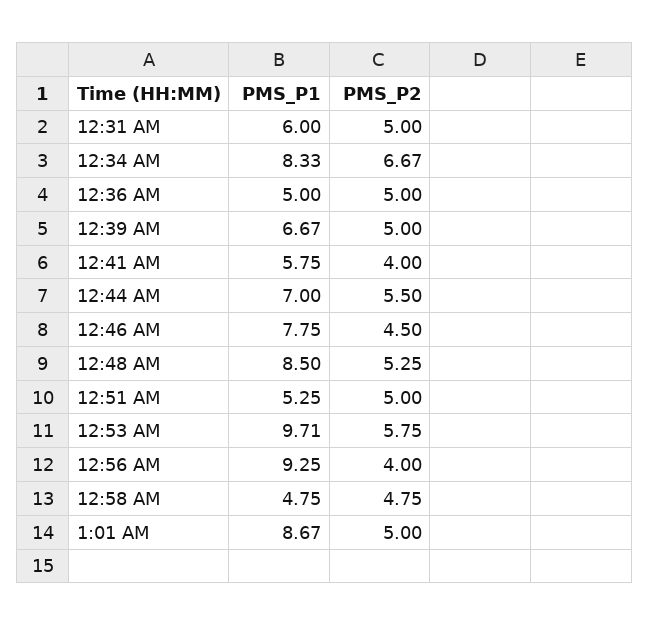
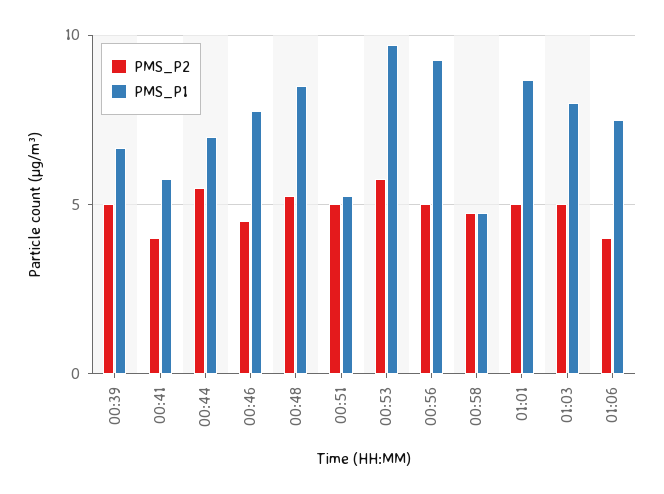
PMS_P1, 12:31 AM: 6 -> none
PMS_P2, 12:31 AM: 5 -> none
PMS_P1, 12:34 AM: 8.33 -> none
PMS_P2, 12:34 AM: 6.67 -> none
PMS_P1, 12:36 AM: 5 -> none
PMS_P2, 12:36 AM: 5 -> none
PMS_P2, 12:56 AM: 4 -> 5
PMS_P2, 01:03: none -> 5
PMS_P1, 01:03: none -> 8
PMS_P2, 01:06: none -> 4
PMS_P1, 01:06: none -> 7.5

